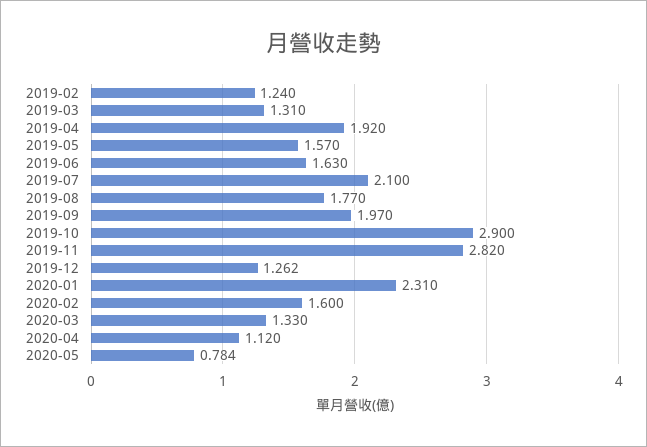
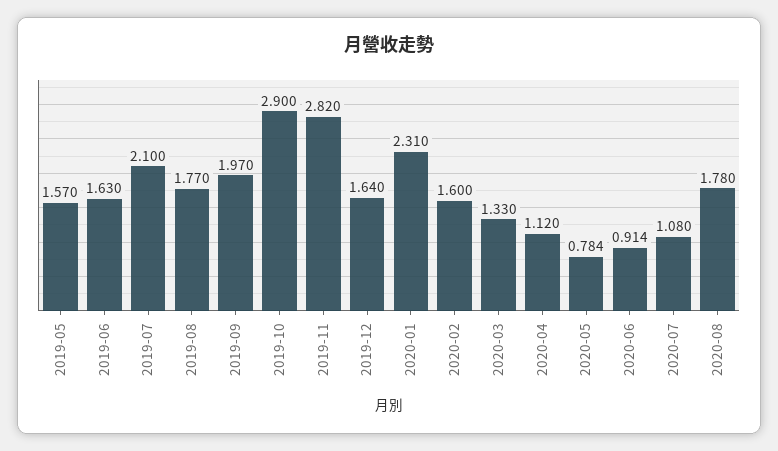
2019-02: 1.24 -> none
2019-03: 1.31 -> none
2019-04: 1.92 -> none
2019-12: 1.262 -> 1.64
2020-06: none -> 0.914
2020-07: none -> 1.08
2020-08: none -> 1.78

